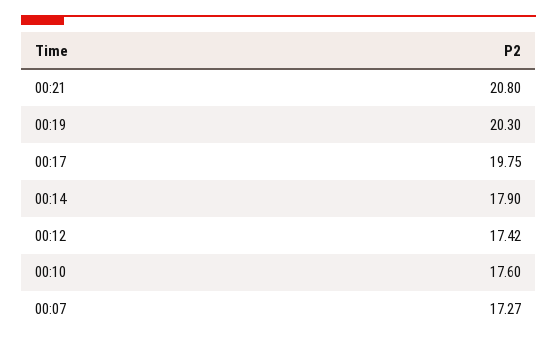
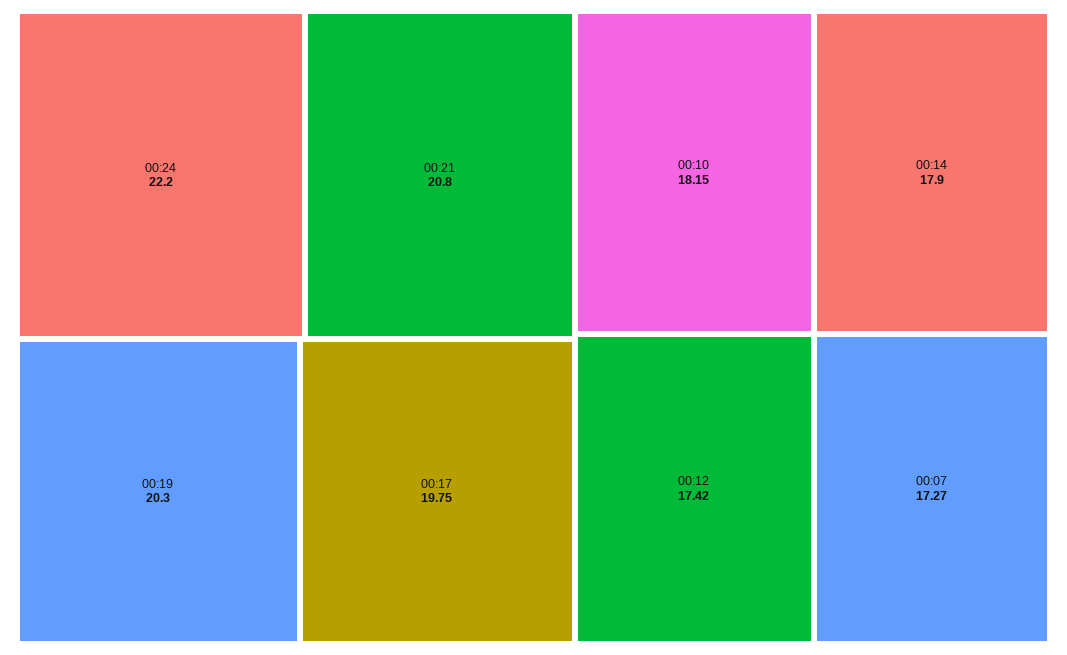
00:10: 17.6 -> 18.15
00:24: none -> 22.2

